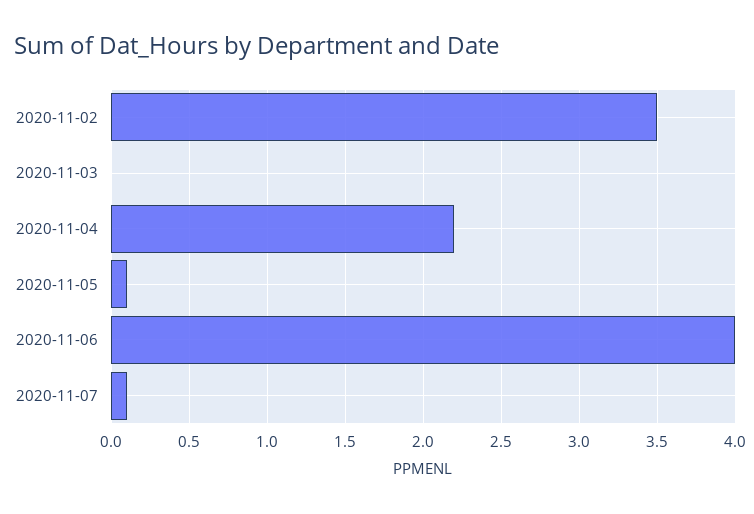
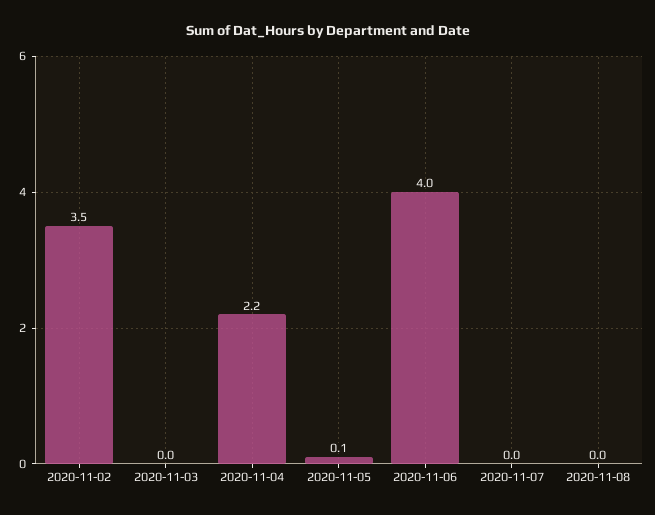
2020-11-07: 0.1 -> 0
2020-11-08: none -> 0

